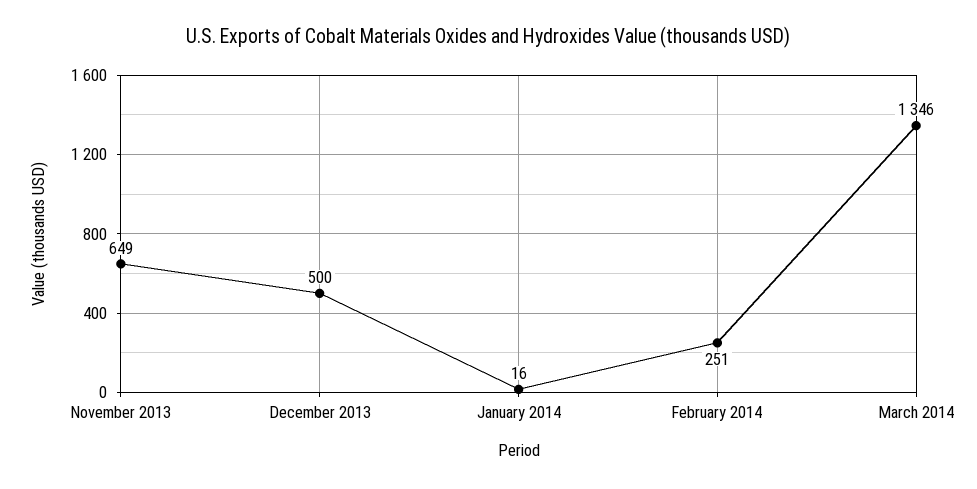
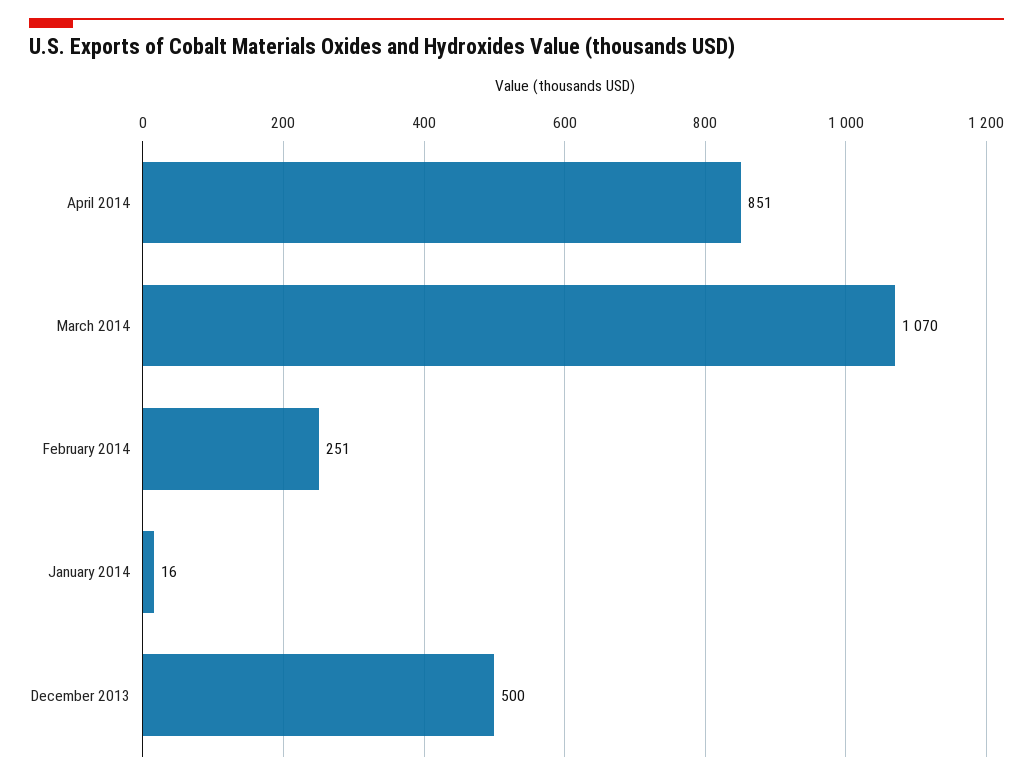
November 2013: 649 -> none
March 2014: 1346 -> 1070
April 2014: none -> 851

